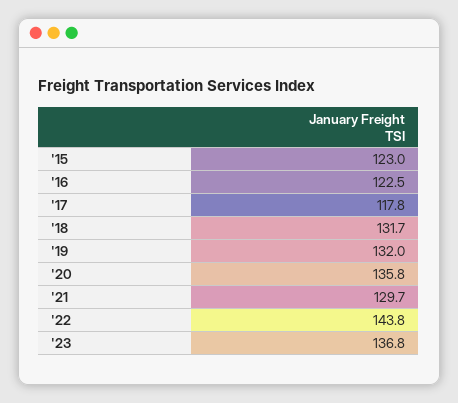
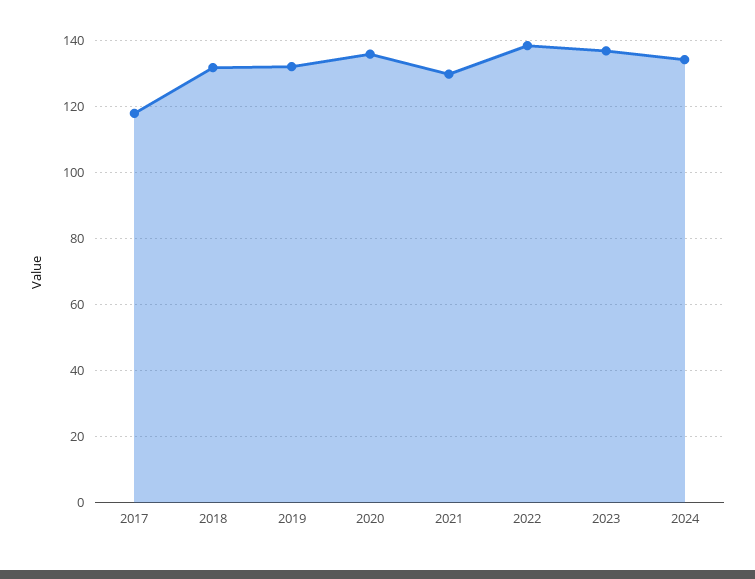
'15: 123 -> none
'16: 122.5 -> none
'22: 143.8 -> 138
2024: none -> 134

